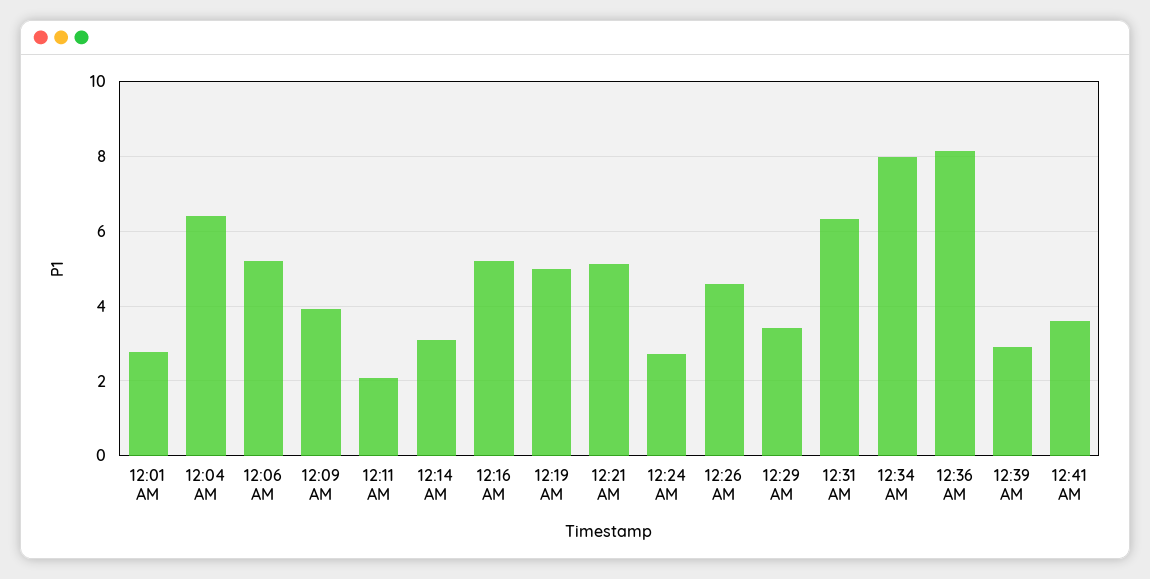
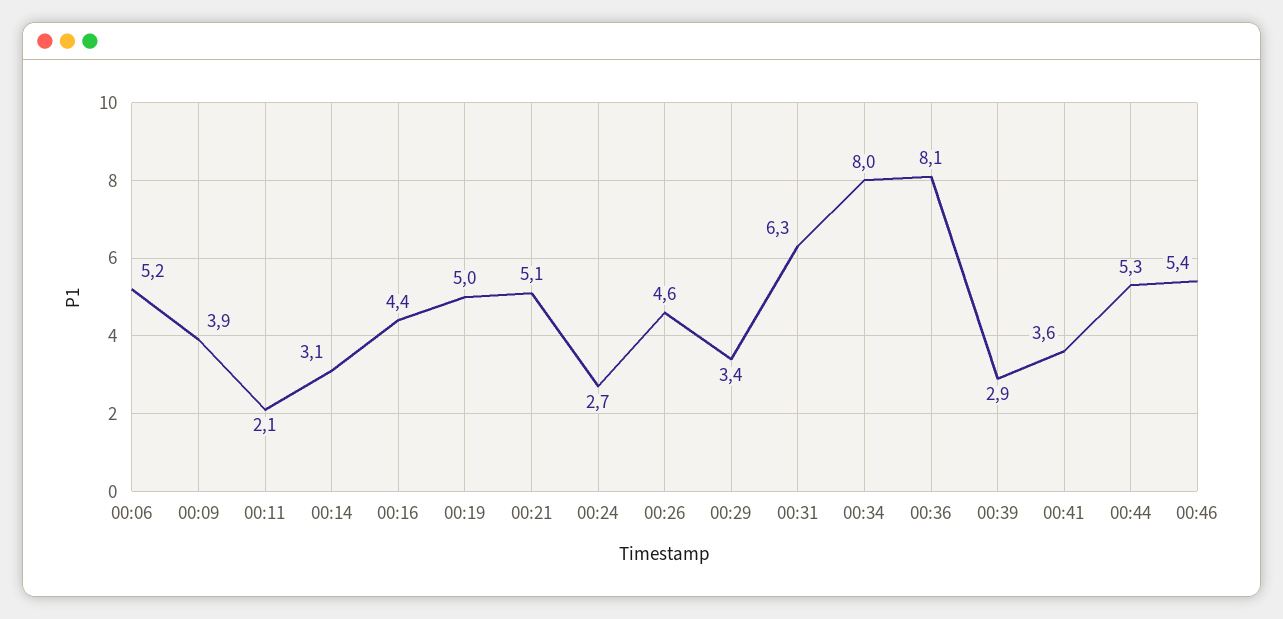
12:01 AM: 2.8 -> none
12:04 AM: 6.4 -> none
12:16 AM: 5.2 -> 4.4
00:44: none -> 5.3
00:46: none -> 5.4

